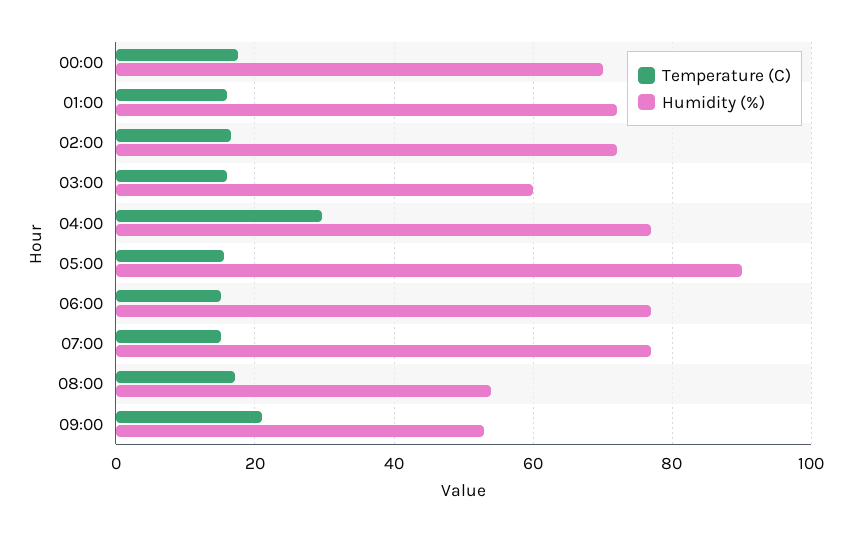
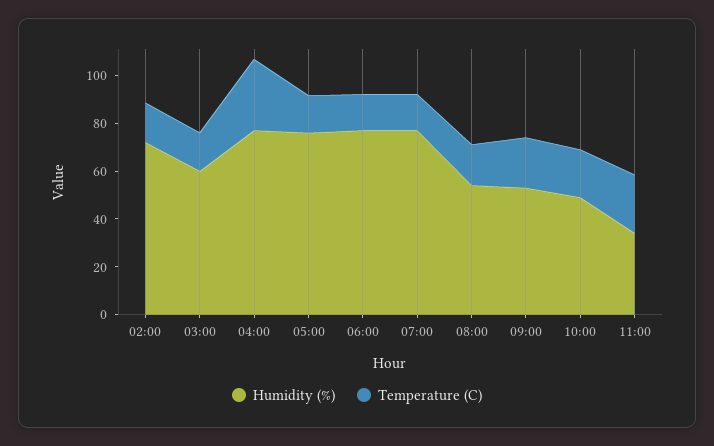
Temperature (C), 00:00: 18 -> none
Humidity (%), 00:00: 70 -> none
Temperature (C), 01:00: 16 -> none
Humidity (%), 01:00: 72 -> none
Humidity (%), 05:00: 90 -> 75
Humidity (%), 10:00: none -> 50
Temperature (C), 10:00: none -> 20
Humidity (%), 11:00: none -> 35
Temperature (C), 11:00: none -> 25

